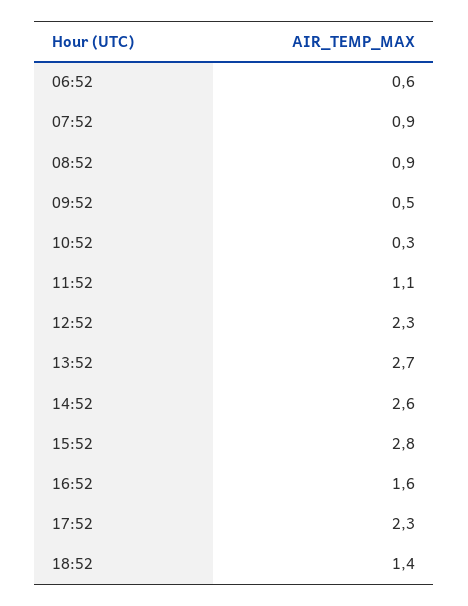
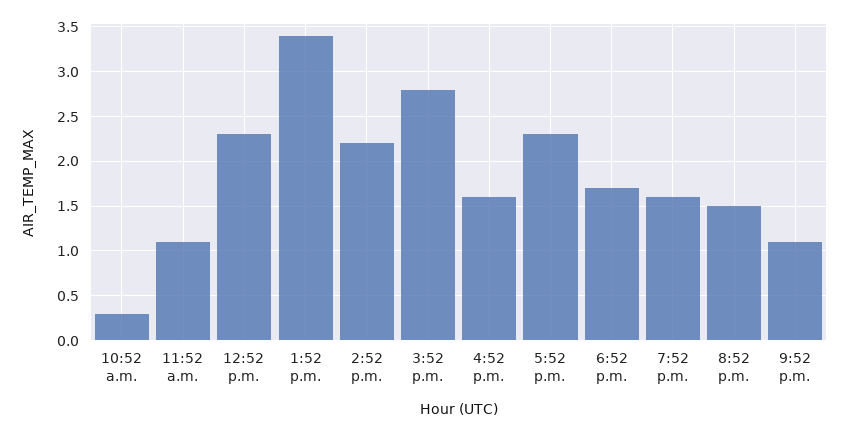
06:52: 0.6 -> none
07:52: 0.9 -> none
08:52: 0.9 -> none
09:52: 0.5 -> none
13:52: 2.7 -> 3.4
14:52: 2.6 -> 2.2
18:52: 1.4 -> 1.7
7:52 p.m.: none -> 1.6
8:52 p.m.: none -> 1.5
9:52 p.m.: none -> 1.1

